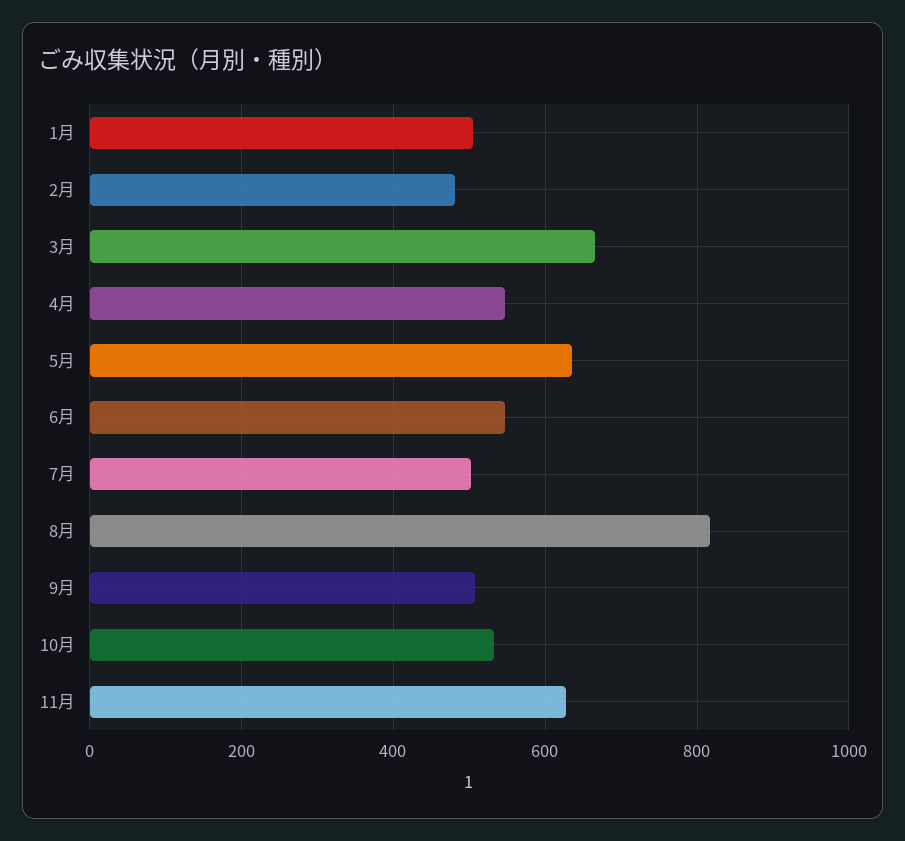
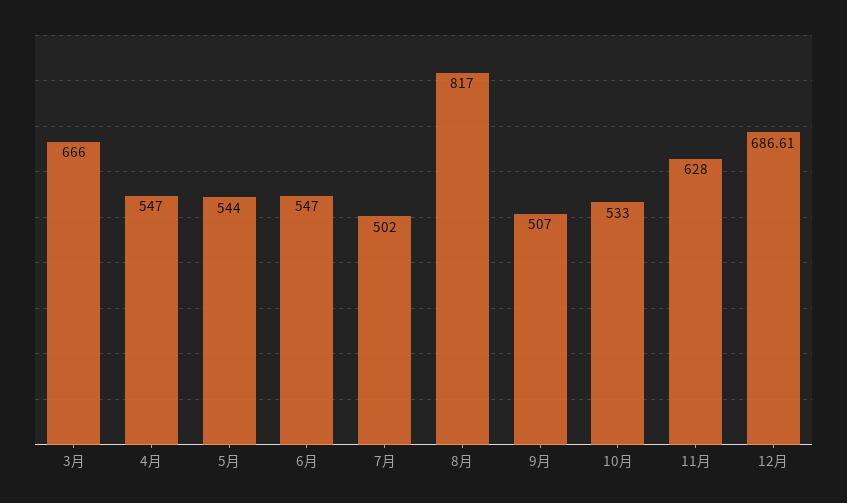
1月: 500 -> none
2月: 480 -> none
5月: 640 -> 544
12月: none -> 686.61

